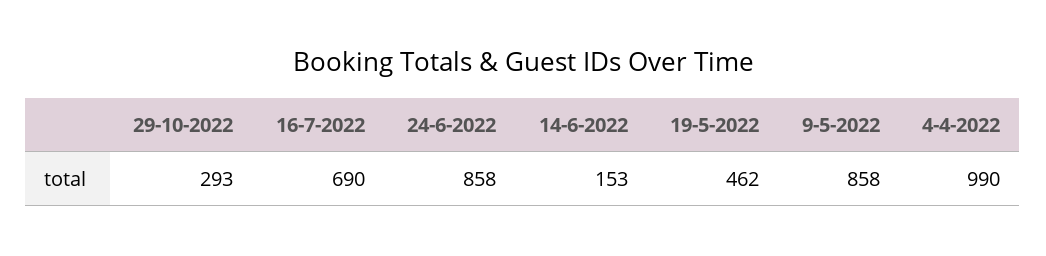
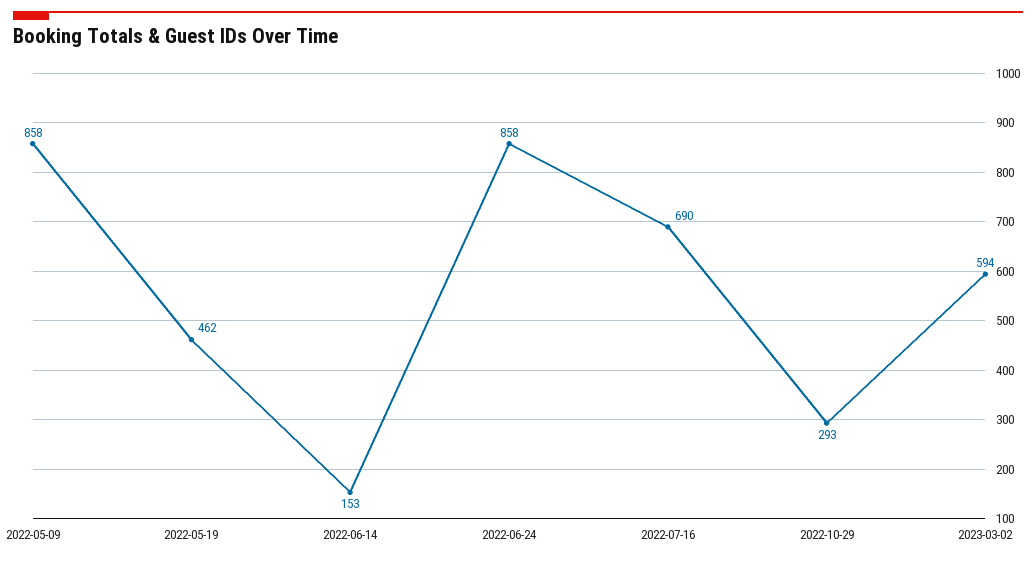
4-4-2022: 990 -> none
2023-03-02: none -> 594

